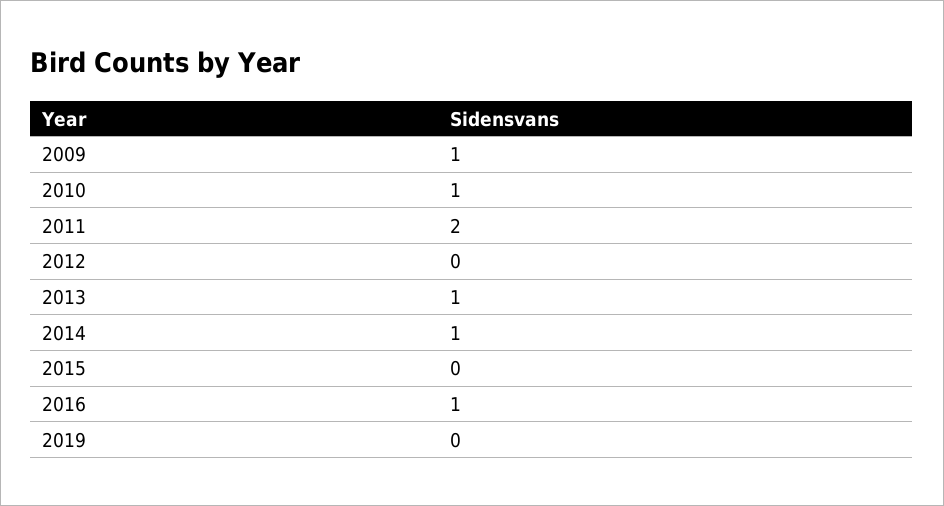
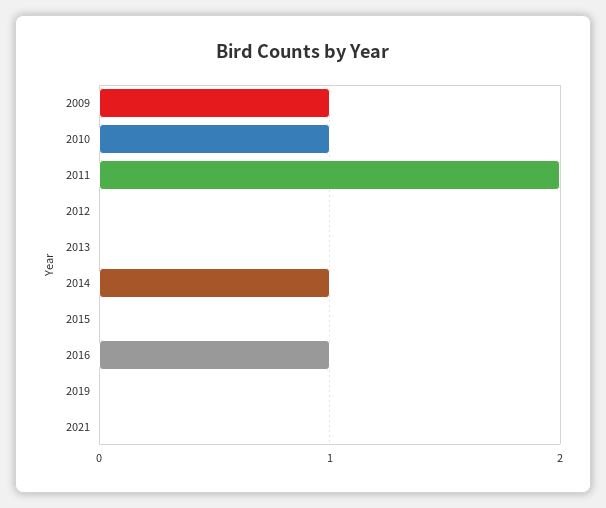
2013: 1 -> 0
2021: none -> 0

